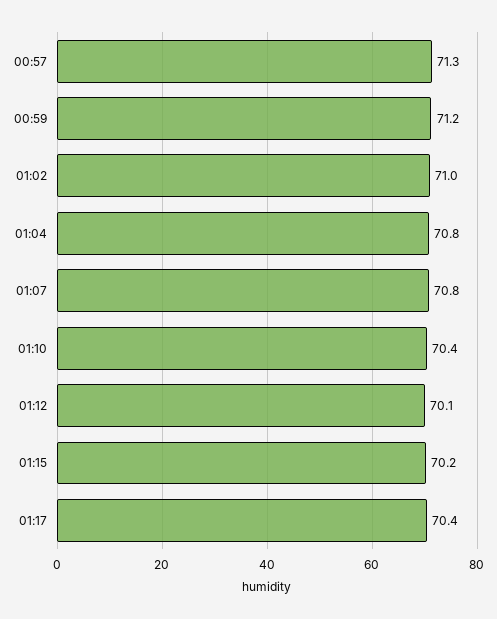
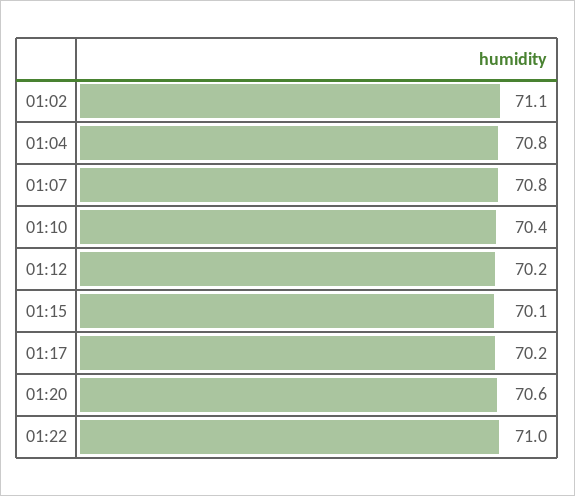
00:57: 71.3 -> none
00:59: 71.2 -> none
01:02: 71 -> 71.1
01:12: 70.1 -> 70.2
01:15: 70.2 -> 70.1
01:17: 70.4 -> 70.2
01:20: none -> 70.6
01:22: none -> 71

